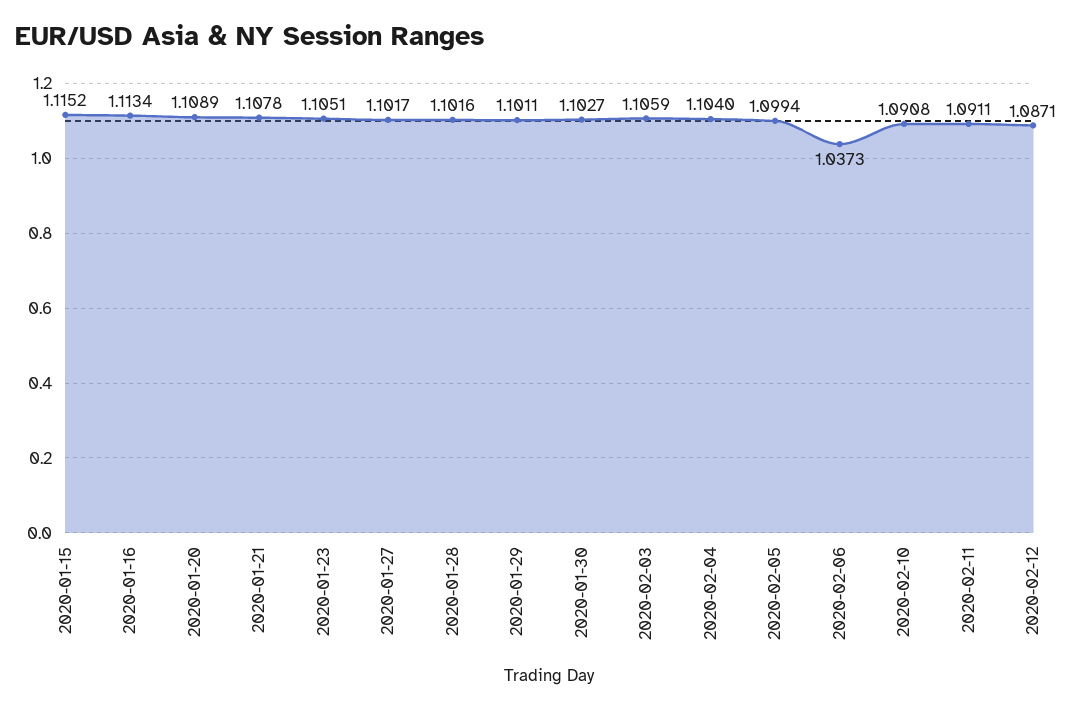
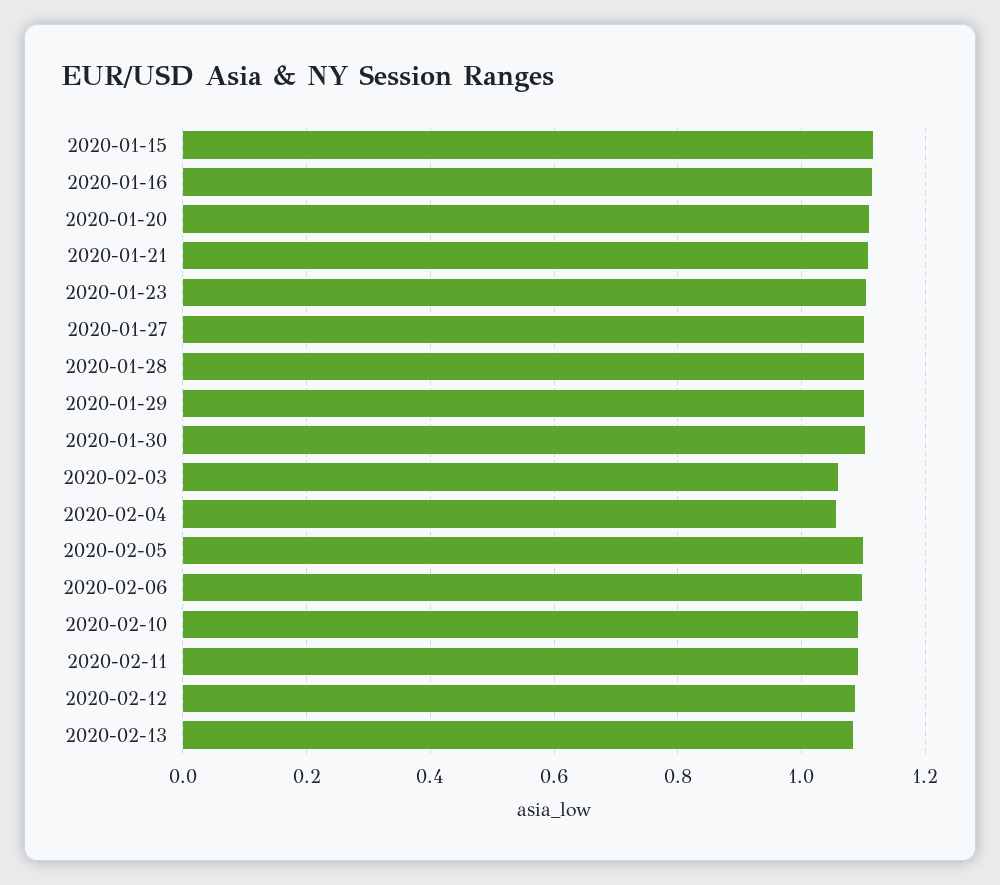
2020-02-03: 1.1059 -> 1.06
2020-02-04: 1.104 -> 1.06
2020-02-06: 1.0373 -> 1.1
2020-02-13: none -> 1.08

